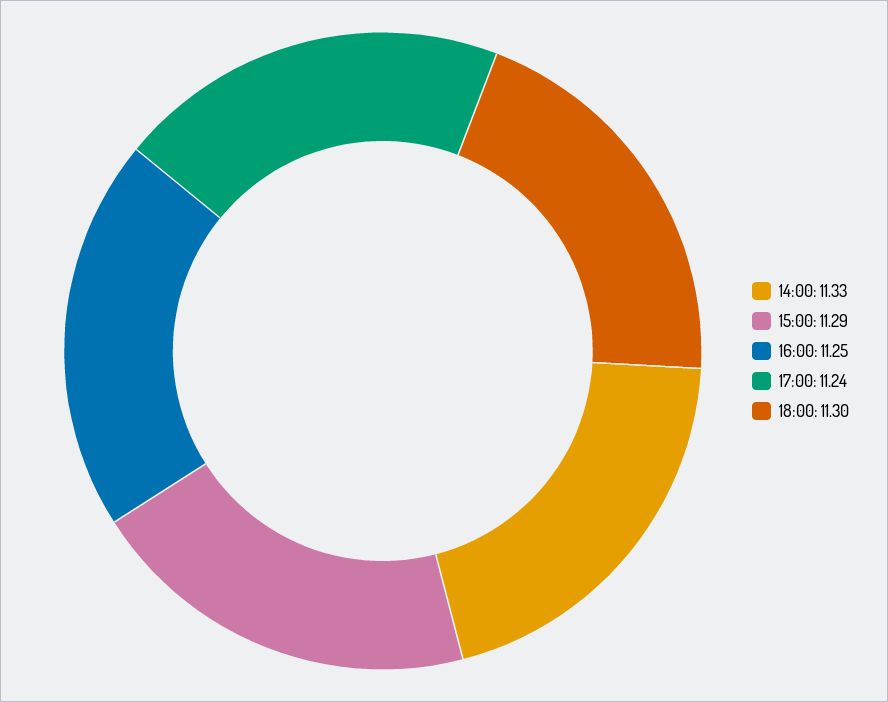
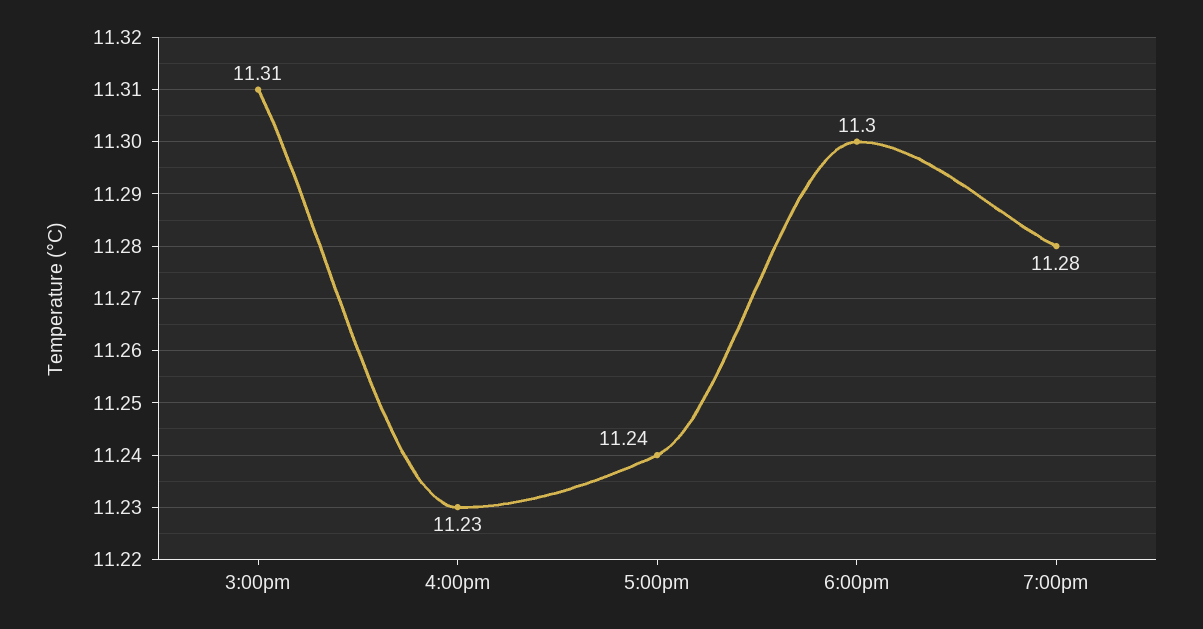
14:00: 11.33 -> none
15:00: 11.29 -> 11.31
16:00: 11.25 -> 11.23
7:00pm: none -> 11.28

